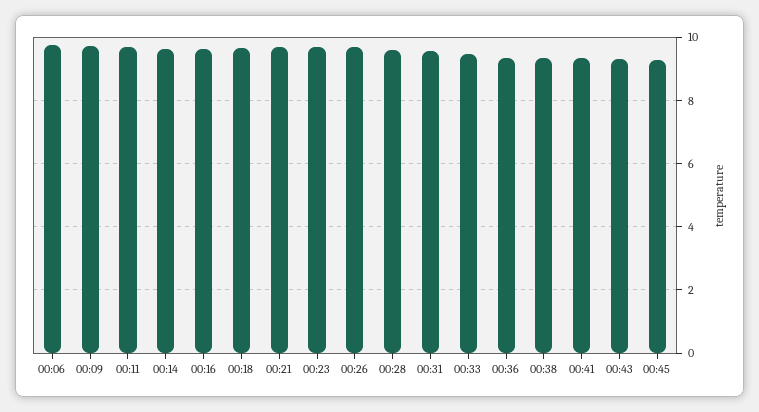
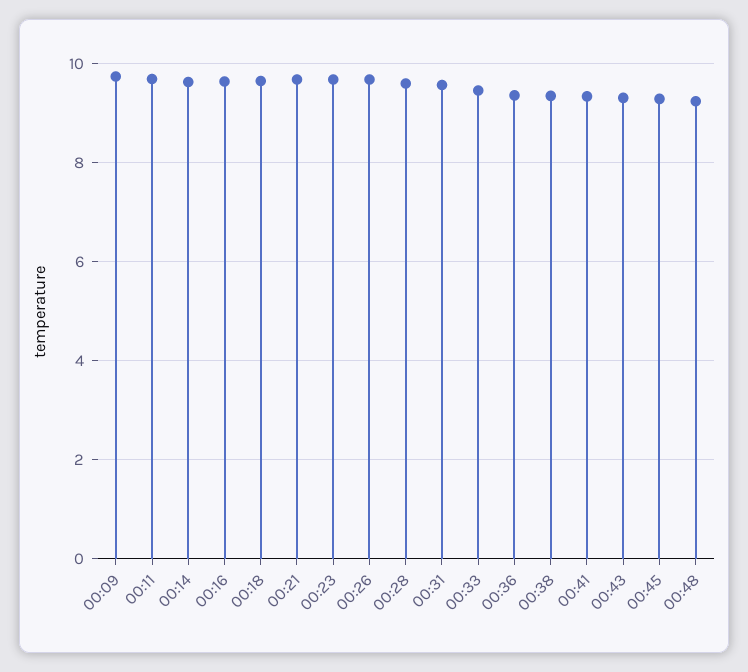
00:06: 9.8 -> none
00:48: none -> 9.2

